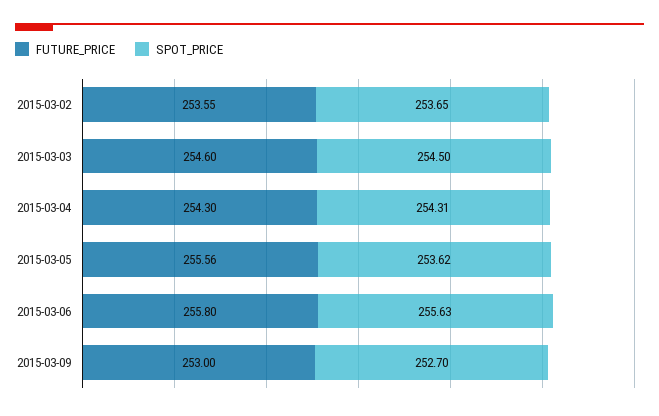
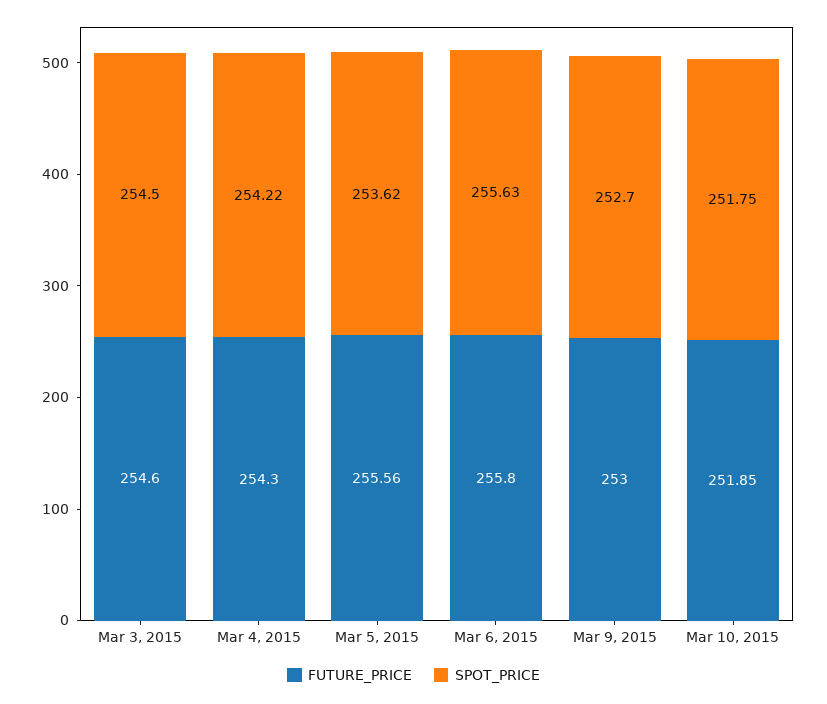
FUTURE_PRICE, 2015-03-02: 253.55 -> none
SPOT_PRICE, 2015-03-02: 253.65 -> none
SPOT_PRICE, 2015-03-04: 254.31 -> 254.22
FUTURE_PRICE, Mar 10, 2015: none -> 251.85
SPOT_PRICE, Mar 10, 2015: none -> 251.75

